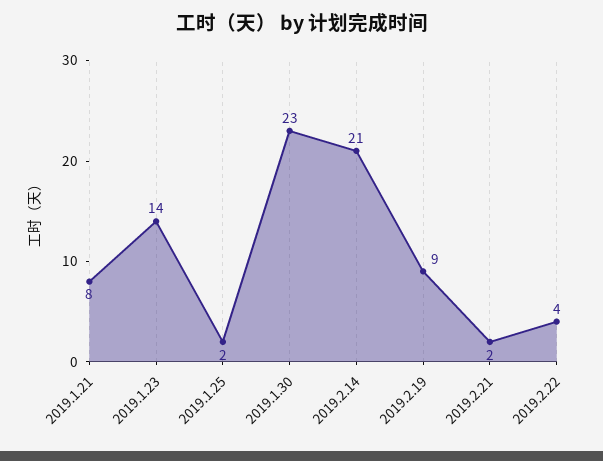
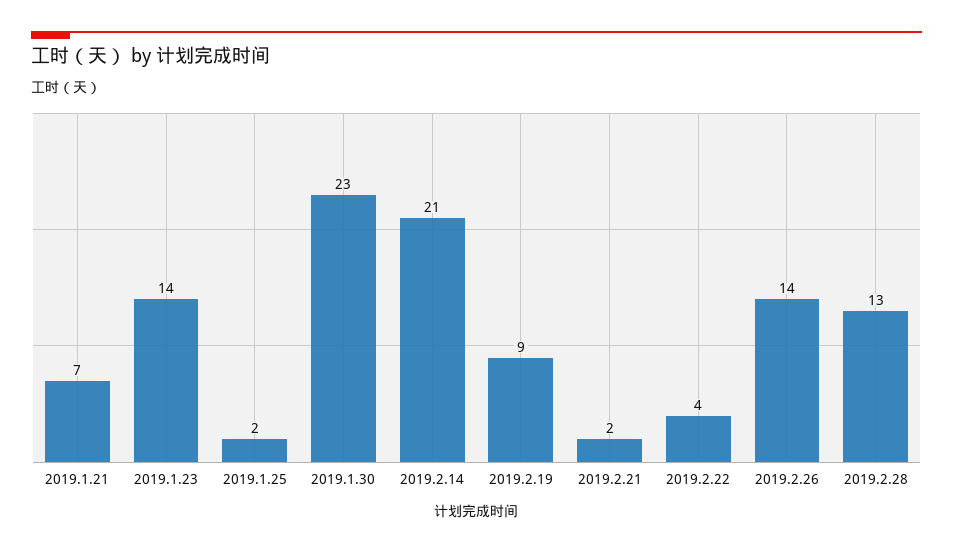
2019.1.21: 8 -> 7
2019.2.26: none -> 14
2019.2.28: none -> 13

